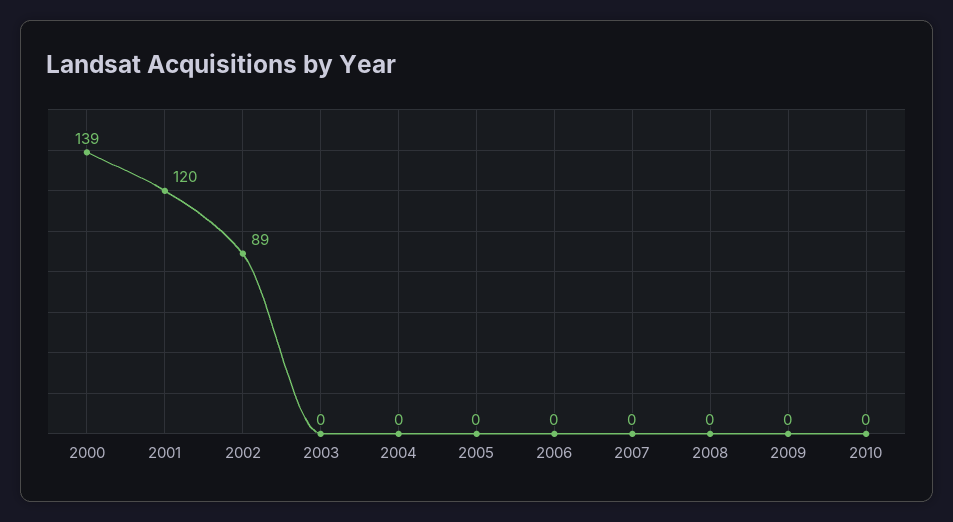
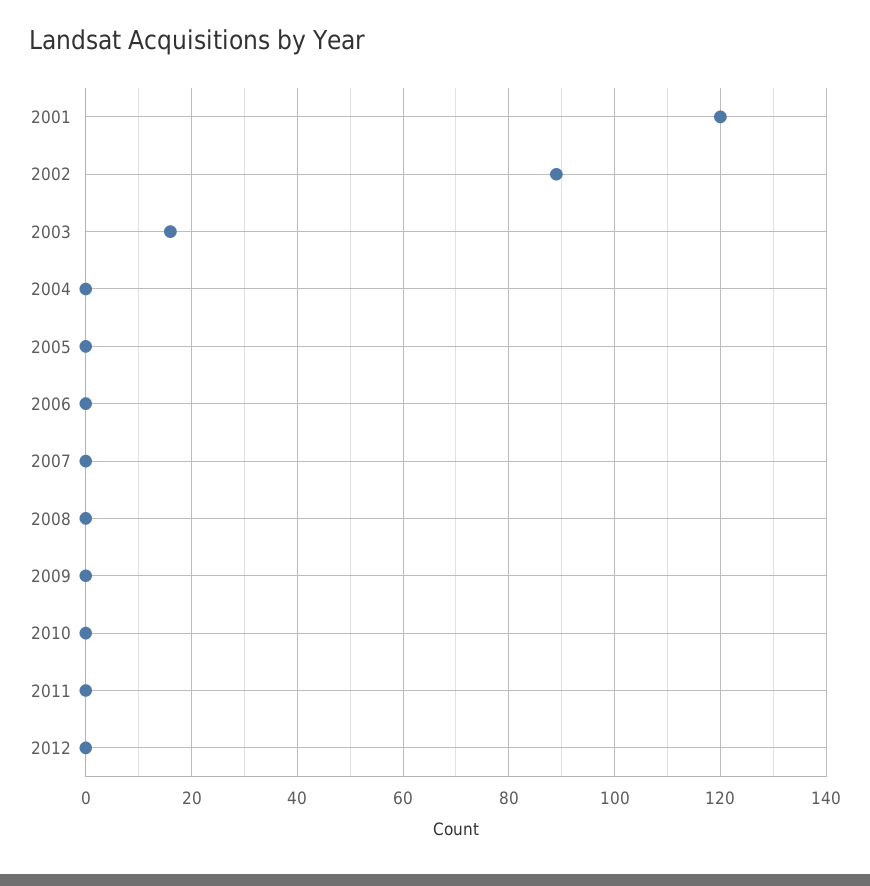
2000: 139 -> none
2003: 0 -> 15
2011: none -> 0
2012: none -> 0

